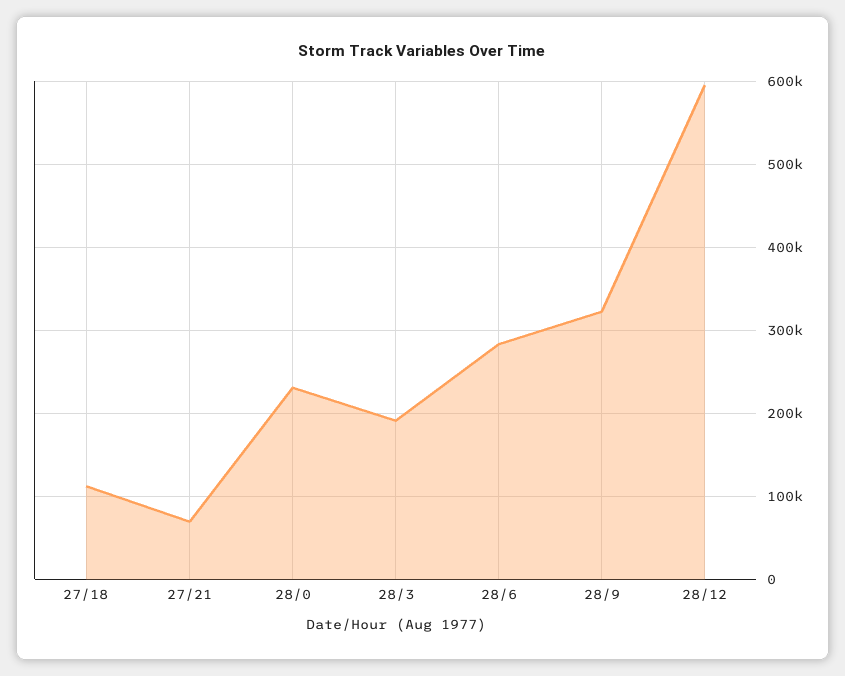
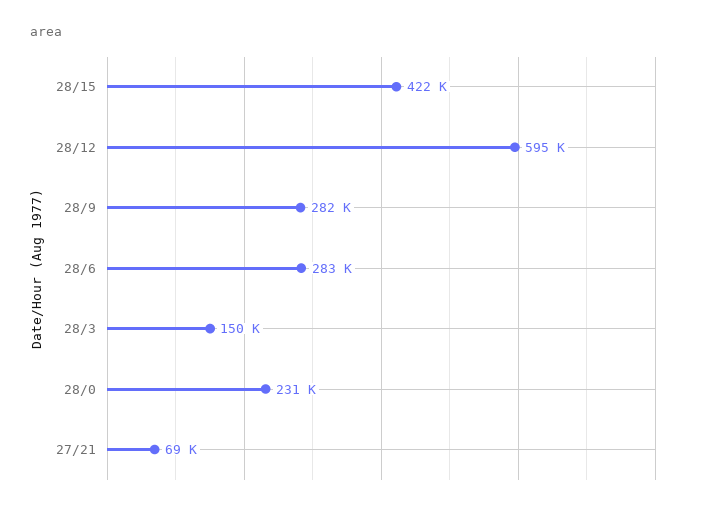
27/18: 110000 -> none
28/3: 190000 -> 150000
28/9: 320000 -> 282000
28/15: none -> 422000

